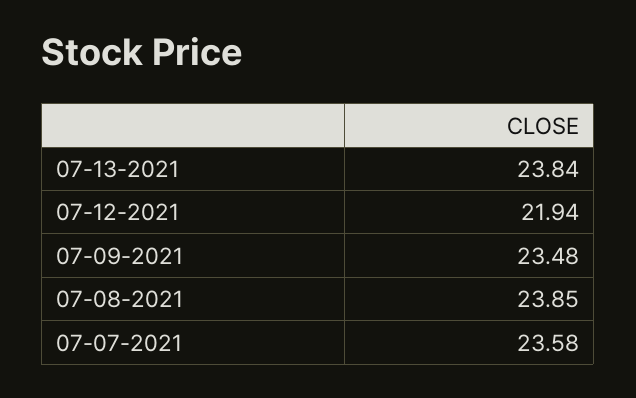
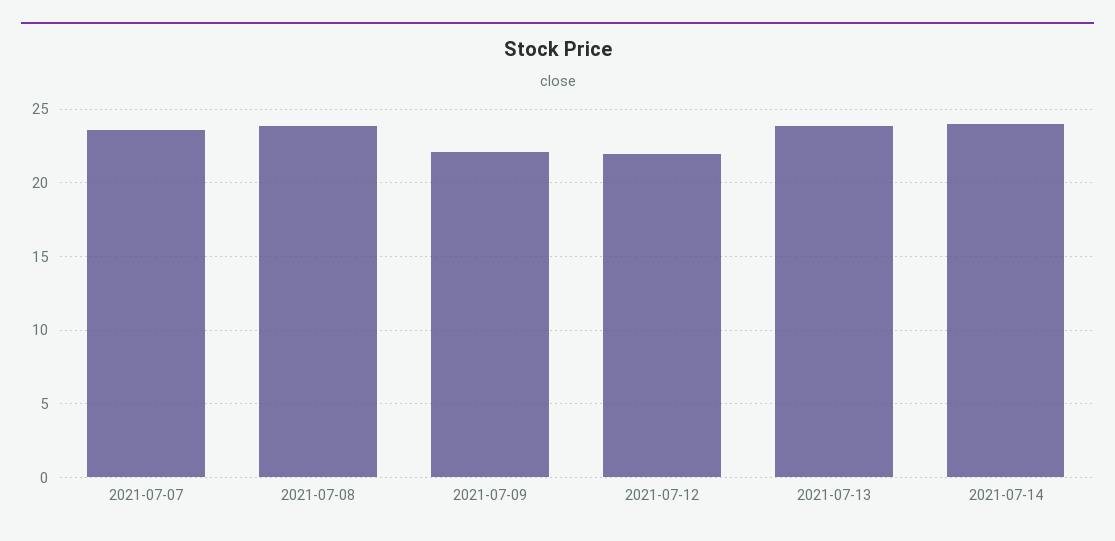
07-09-2021: 23.48 -> 22
2021-07-14: none -> 24

